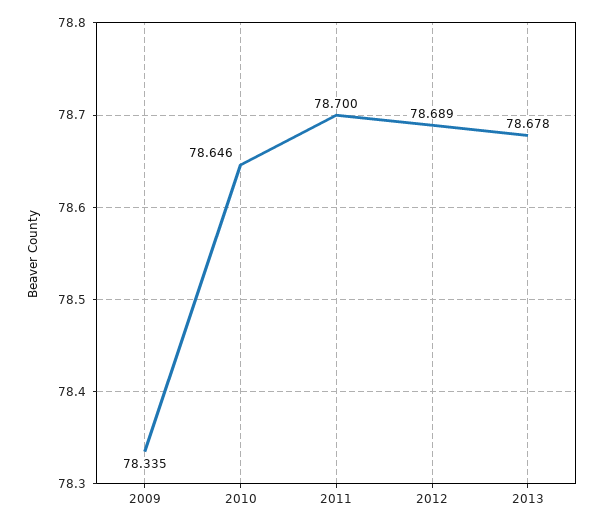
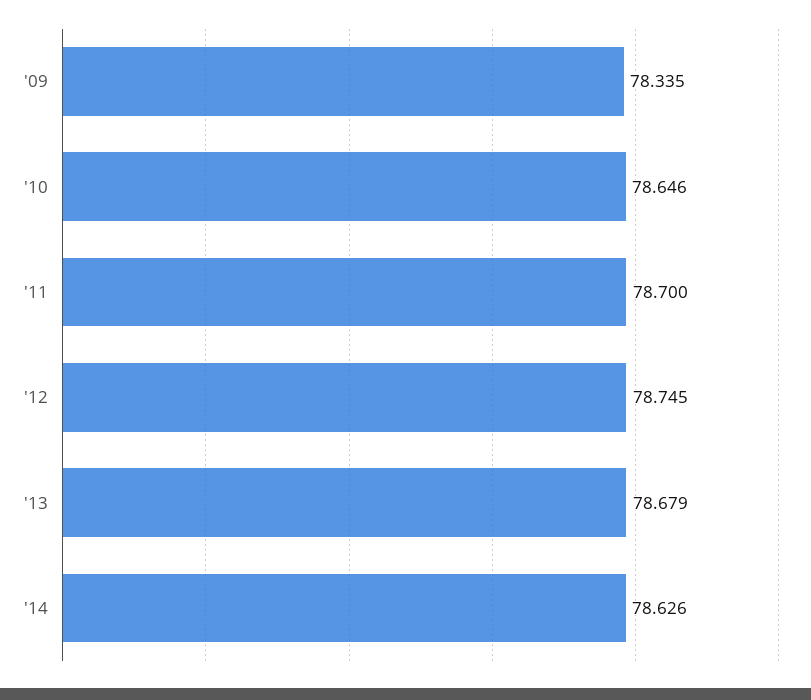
2012: 78.689 -> 78.745
2013: 78.678 -> 78.679
'14: none -> 78.626

